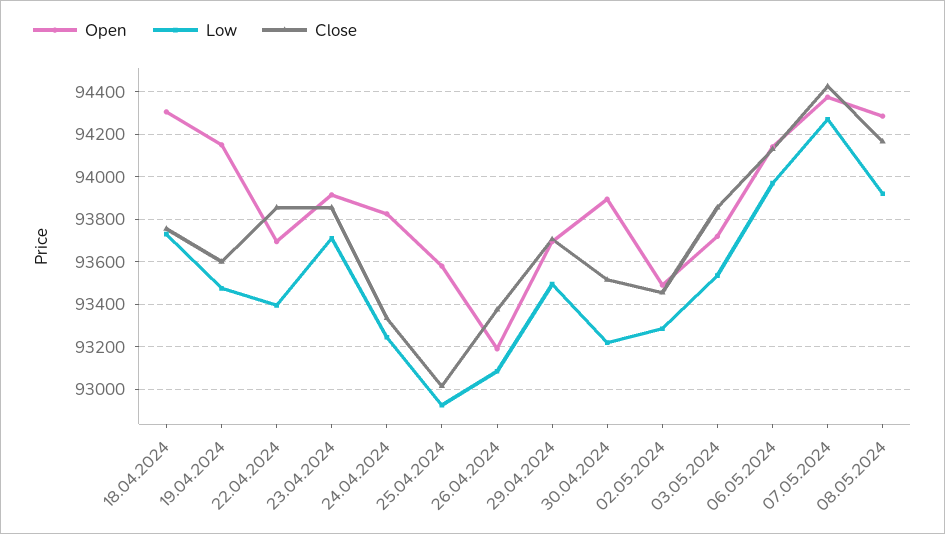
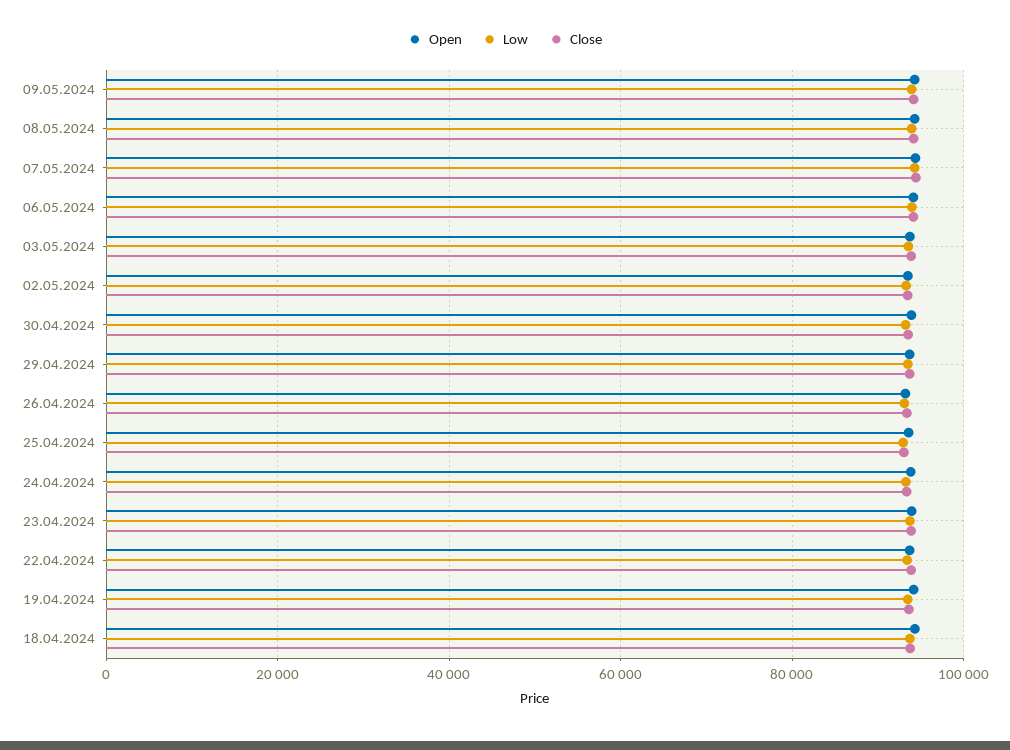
Open, 09.05.2024: none -> 94000
Low, 09.05.2024: none -> 94000
Close, 09.05.2024: none -> 94000

